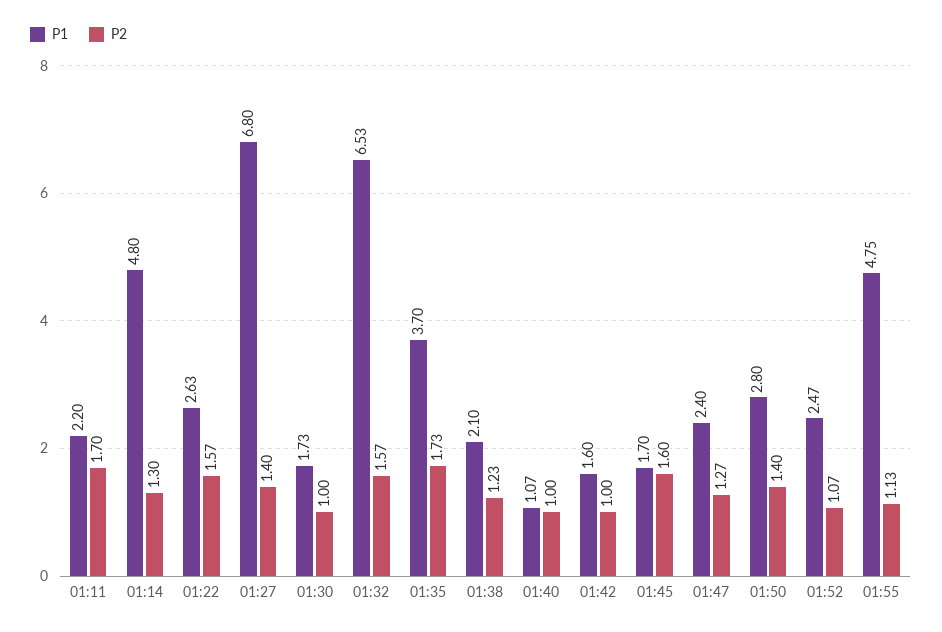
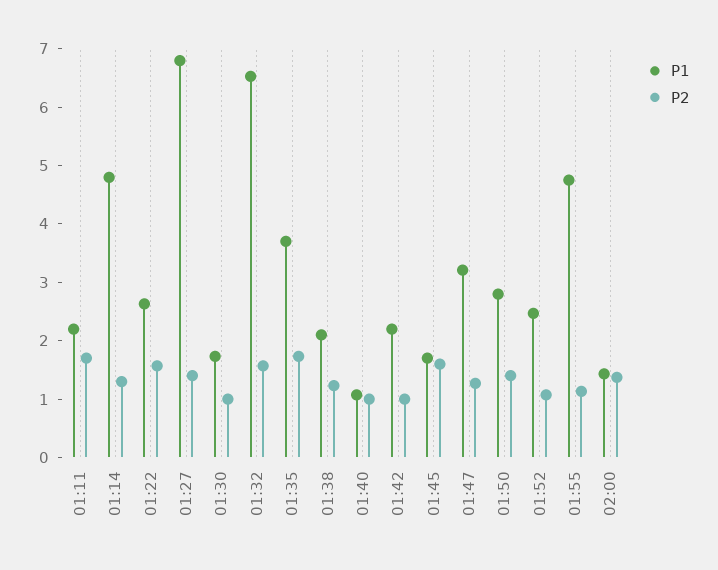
P1, 01:42: 1.6 -> 2.2
P1, 01:47: 2.4 -> 3.2
P1, 02:00: none -> 1.4
P2, 02:00: none -> 1.4

